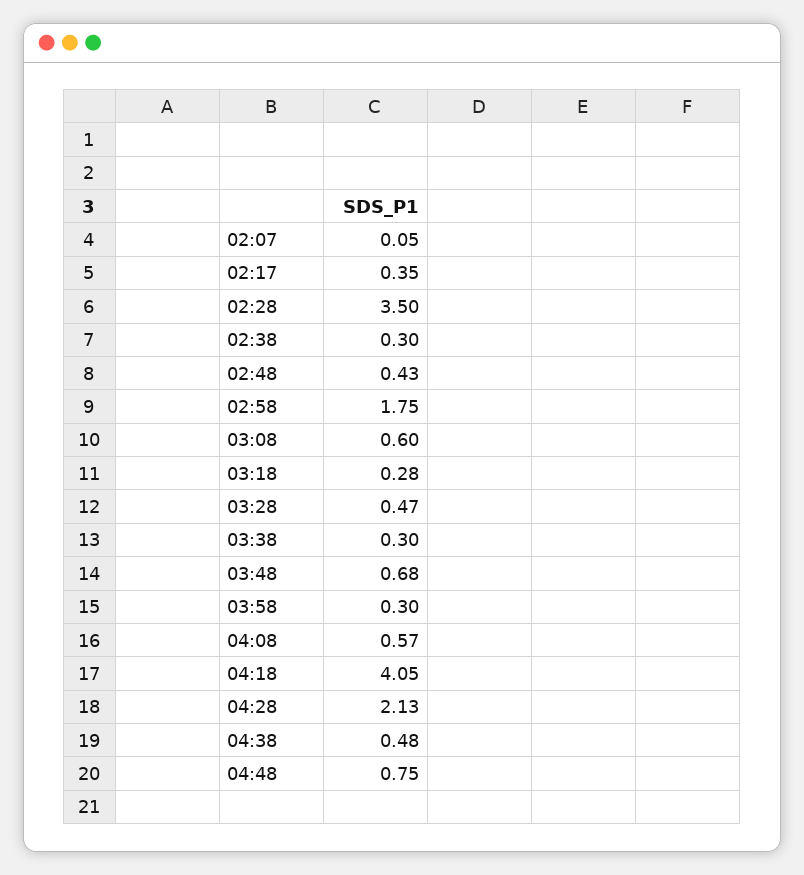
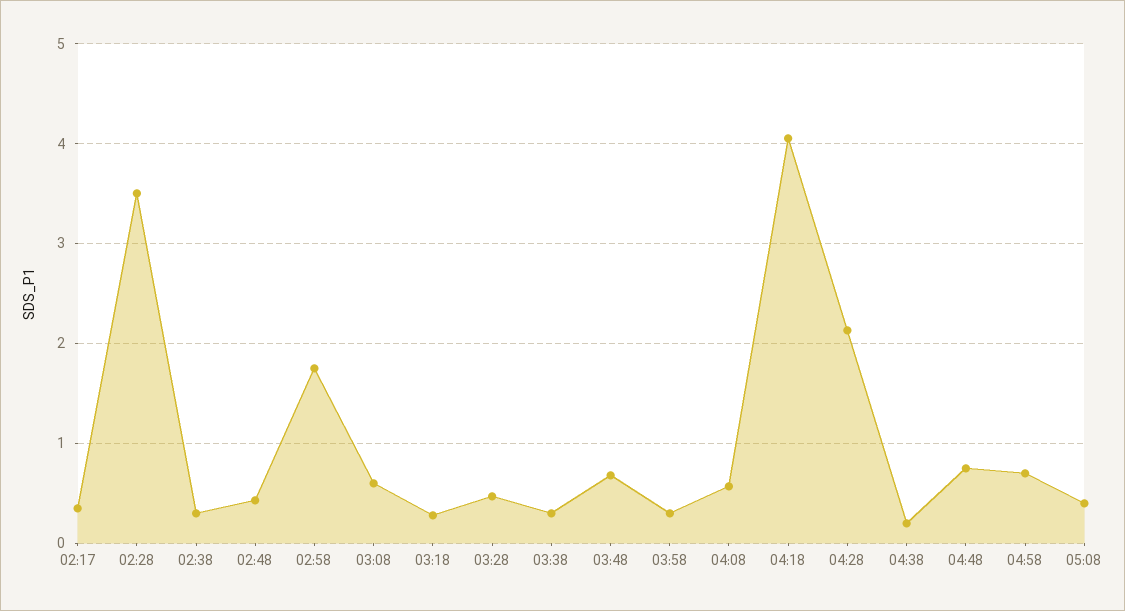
02:07: 0.05 -> none
04:38: 0.48 -> 0.2
04:58: none -> 0.7
05:08: none -> 0.4

